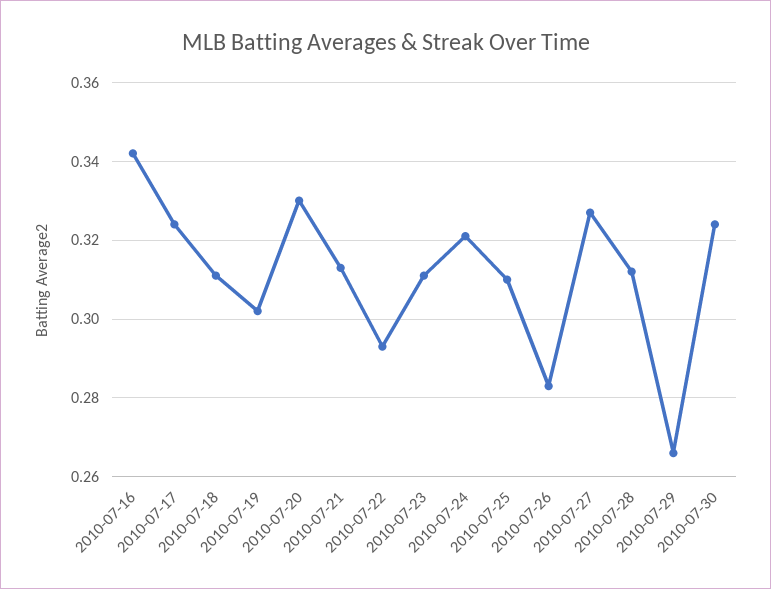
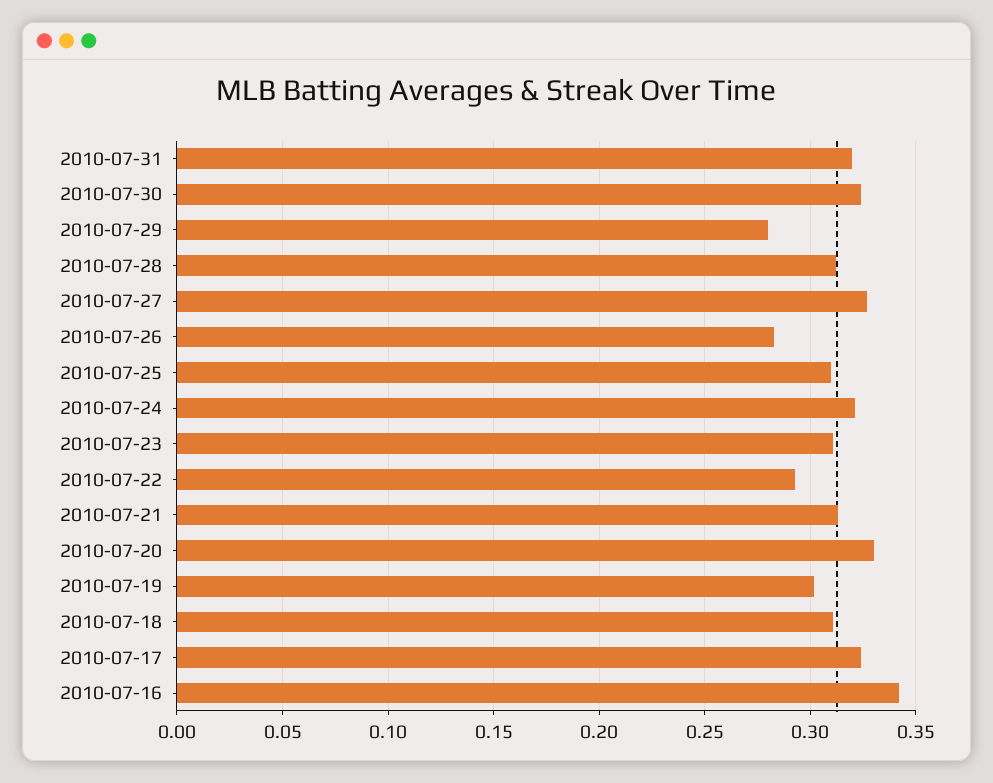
2010-07-29: 0.265 -> 0.28
2010-07-31: none -> 0.32

